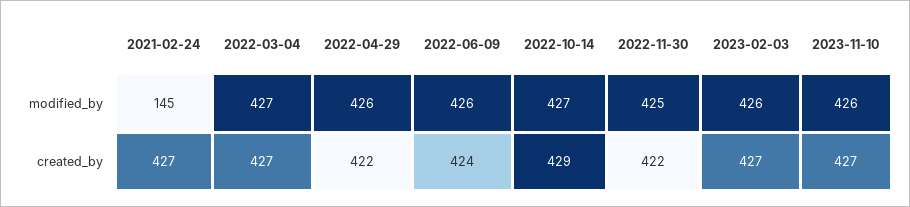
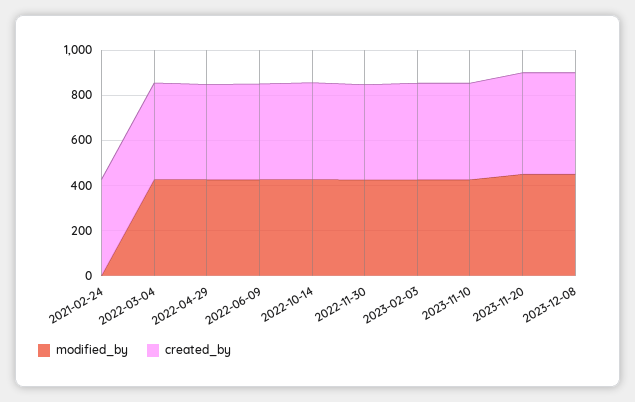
modified_by, 2021-02-24: 145 -> 0
modified_by, 2023-11-20: none -> 450
created_by, 2023-11-20: none -> 450
modified_by, 2023-12-08: none -> 450
created_by, 2023-12-08: none -> 450

